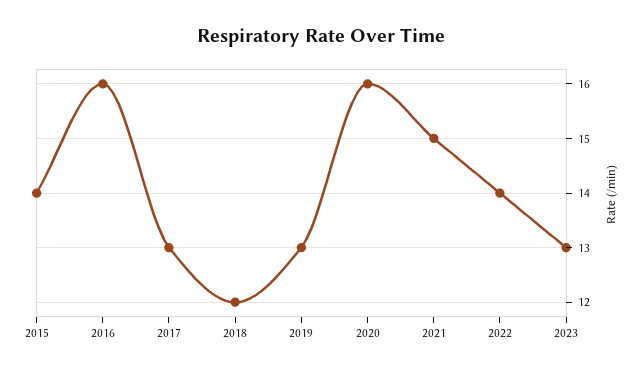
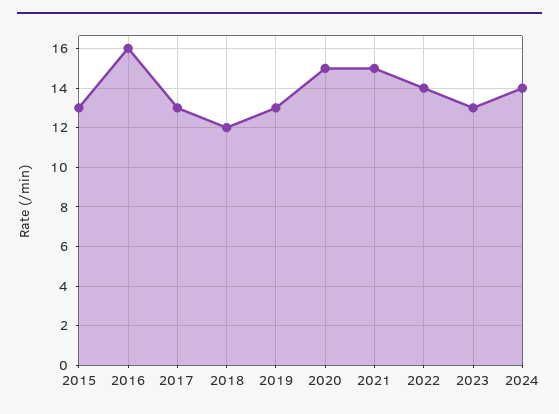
2015: 14 -> 13
2020: 16 -> 15
2024: none -> 14

